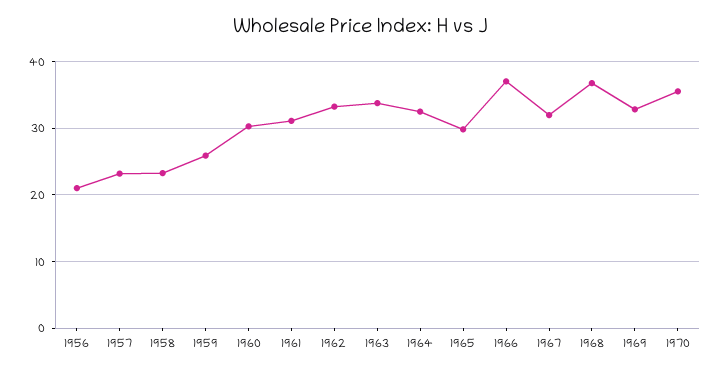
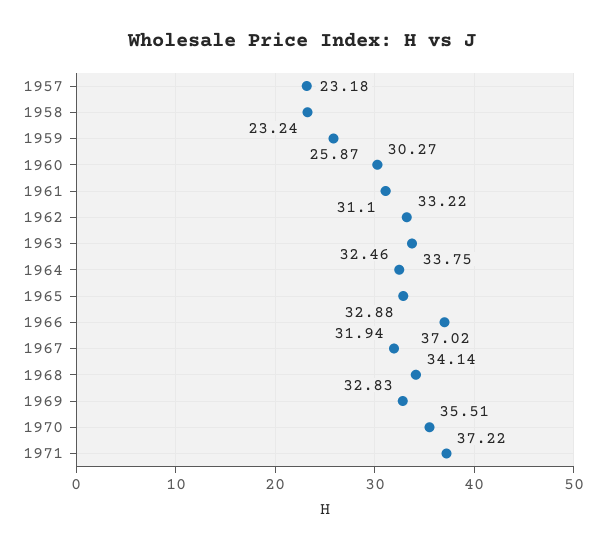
1956: 21 -> none
1965: 30 -> 32.88
1968: 37 -> 34.14
1971: none -> 37.22

